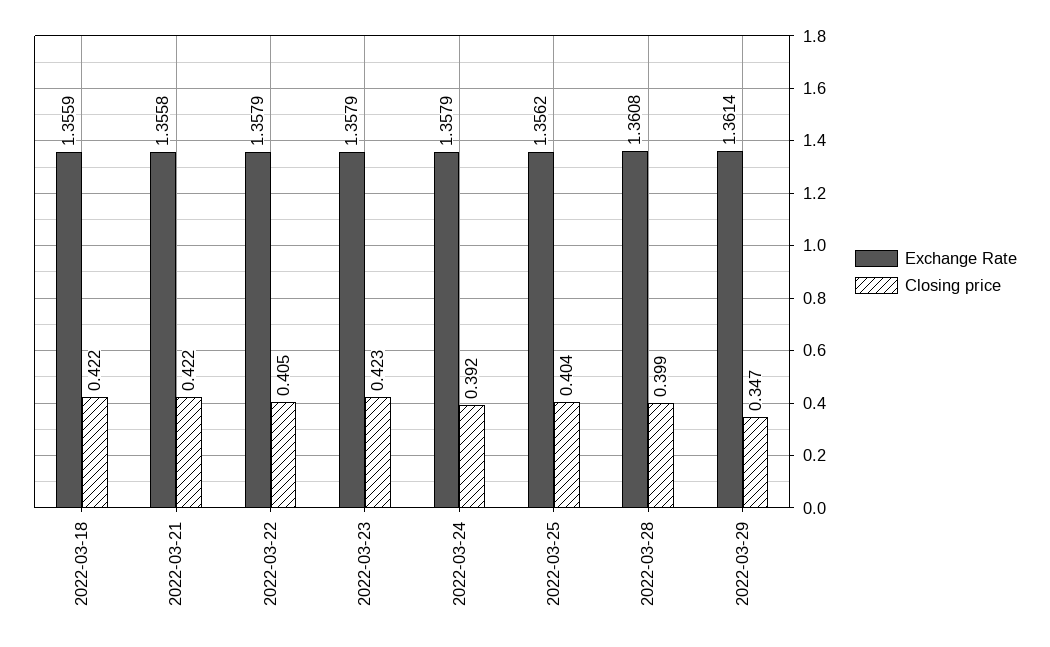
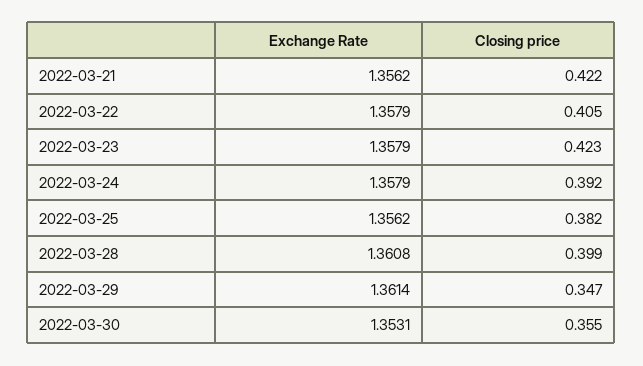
Exchange Rate, 2022-03-18: 1.3559 -> none
Closing price, 2022-03-18: 0.422 -> none
Exchange Rate, 2022-03-21: 1.3558 -> 1.3562
Closing price, 2022-03-25: 0.404 -> 0.382
Exchange Rate, 2022-03-30: none -> 1.3531
Closing price, 2022-03-30: none -> 0.355

